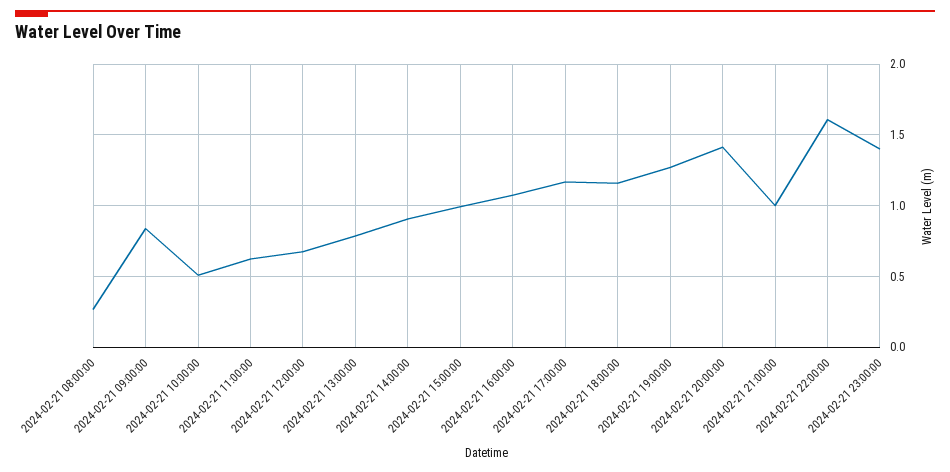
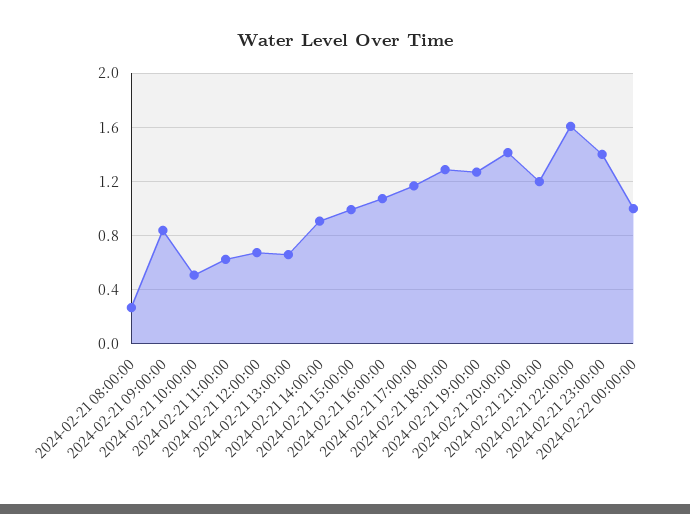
2024-02-21 13:00:00: 0.8 -> 0.65
2024-02-21 18:00:00: 1.15 -> 1.3
2024-02-21 21:00:00: 1 -> 1.2
2024-02-22 00:00:00: none -> 1

